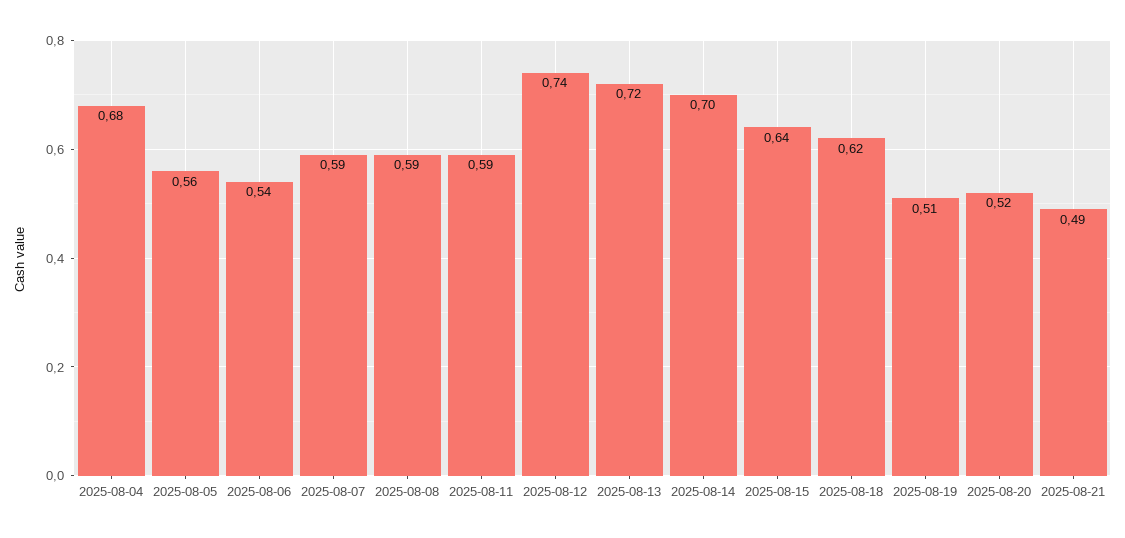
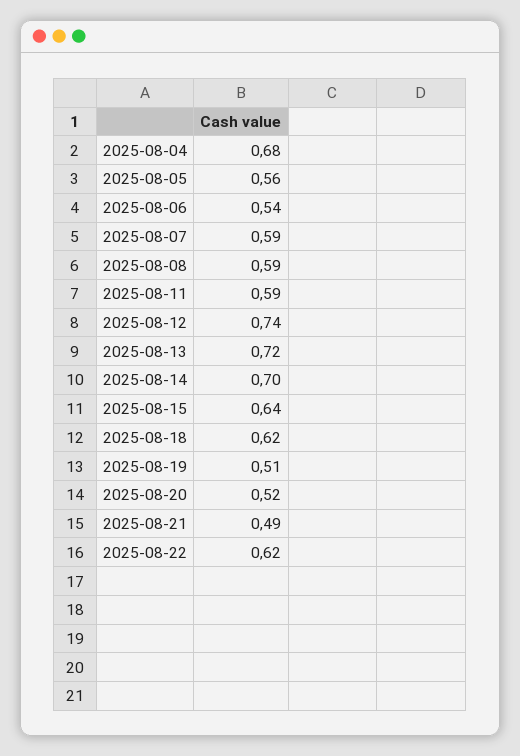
2025-08-22: none -> 0.62

